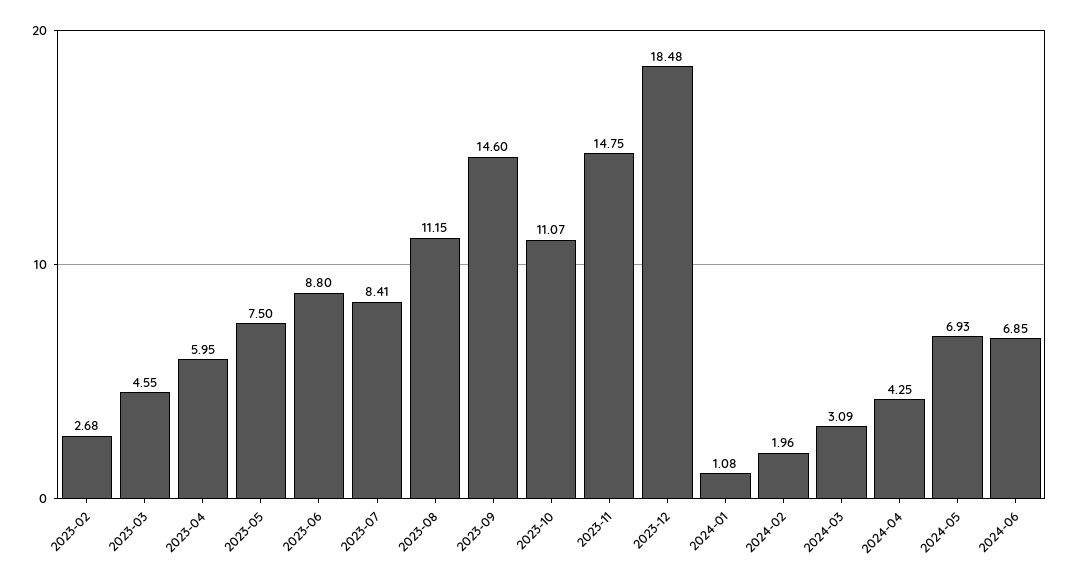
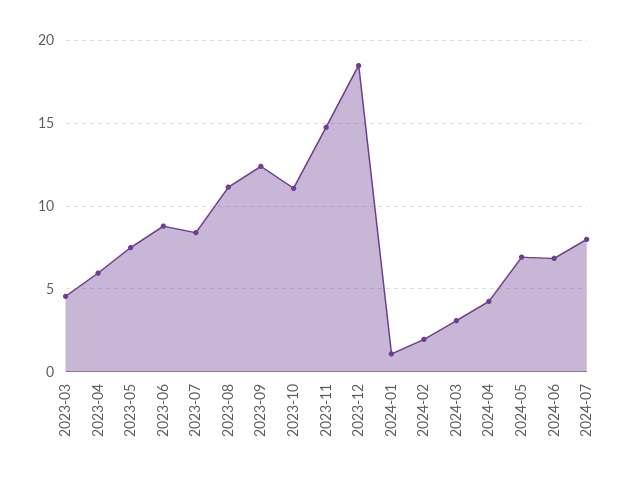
2023-02: 2.68 -> none
2023-09: 14.6 -> 12.5
2024-07: none -> 8

